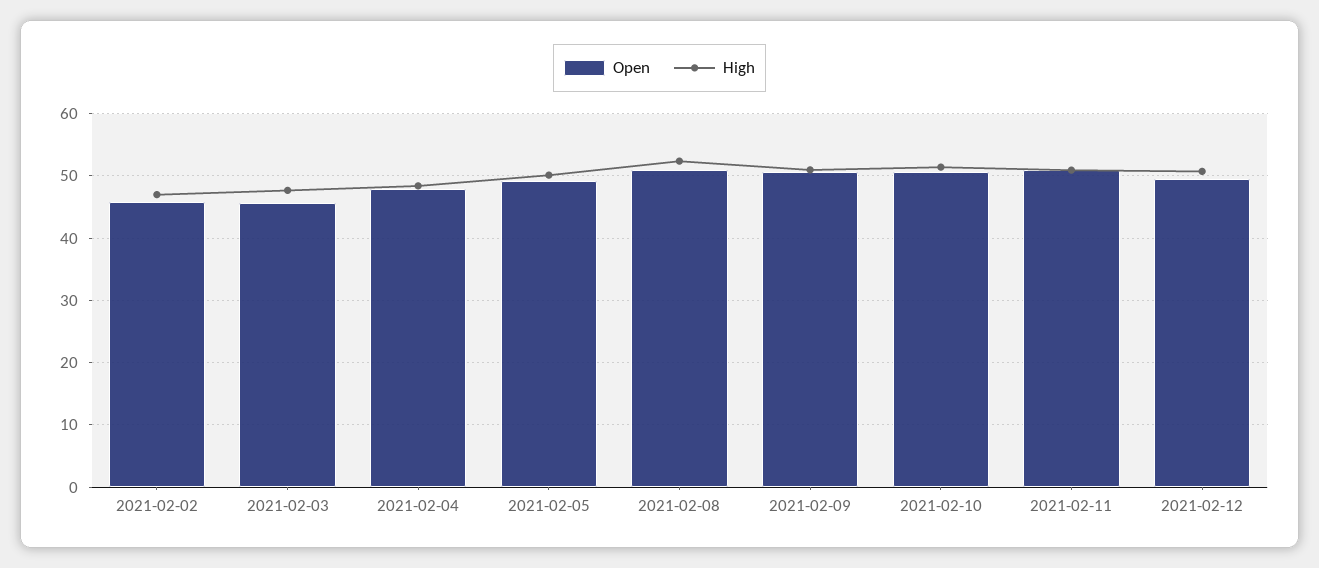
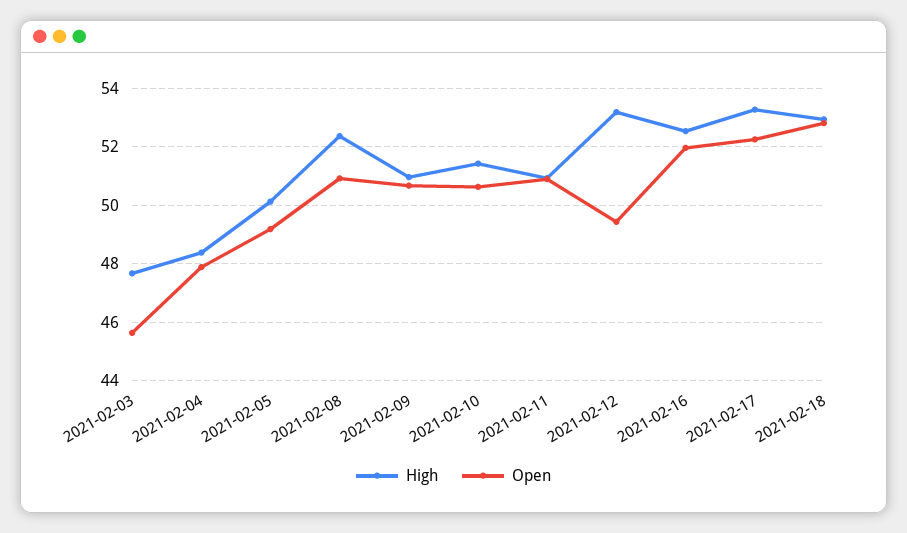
Open, 2021-02-02: 46 -> none
High, 2021-02-02: 47 -> none
High, 2021-02-12: 51 -> 53.25
High, 2021-02-16: none -> 52.5
Open, 2021-02-16: none -> 52
High, 2021-02-17: none -> 53.25
Open, 2021-02-17: none -> 52.25
High, 2021-02-18: none -> 53
Open, 2021-02-18: none -> 52.75

